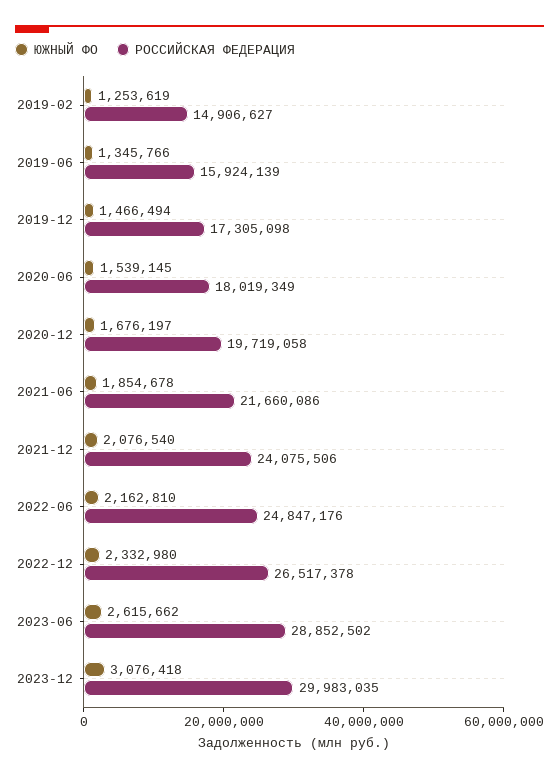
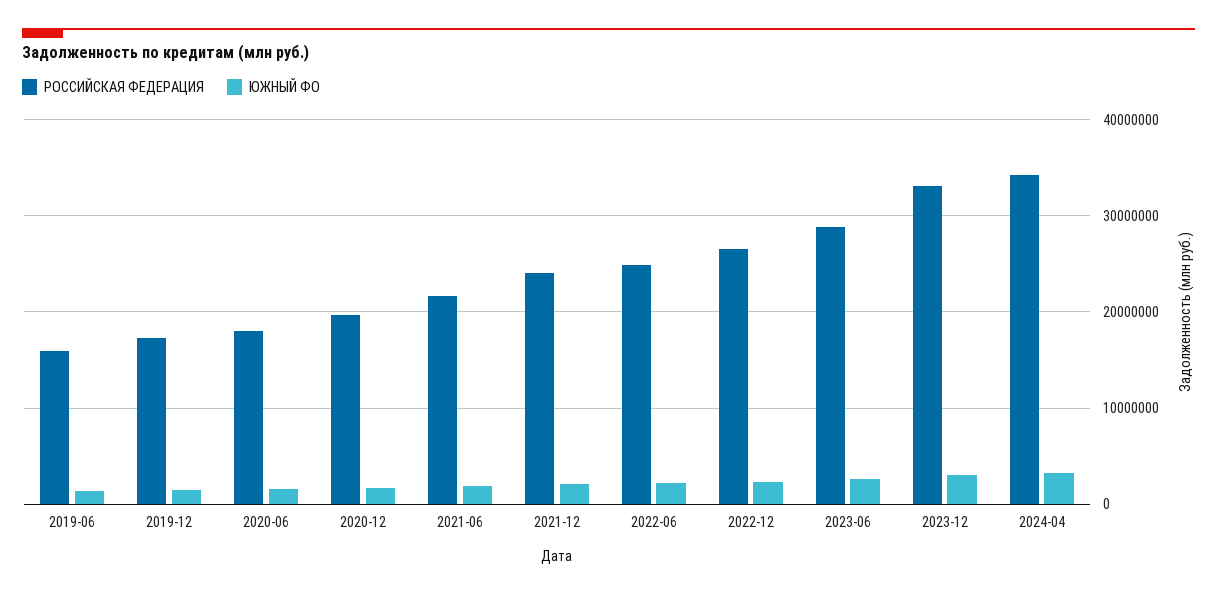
ЮЖНЫЙ ФО, 2019-02: 1253619 -> none
РОССИЙСКАЯ ФЕДЕРАЦИЯ, 2019-02: 14906627 -> none
РОССИЙСКАЯ ФЕДЕРАЦИЯ, 2023-12: 29983035 -> 33000000
РОССИЙСКАЯ ФЕДЕРАЦИЯ, 2024-04: none -> 34000000
ЮЖНЫЙ ФО, 2024-04: none -> 3000000

